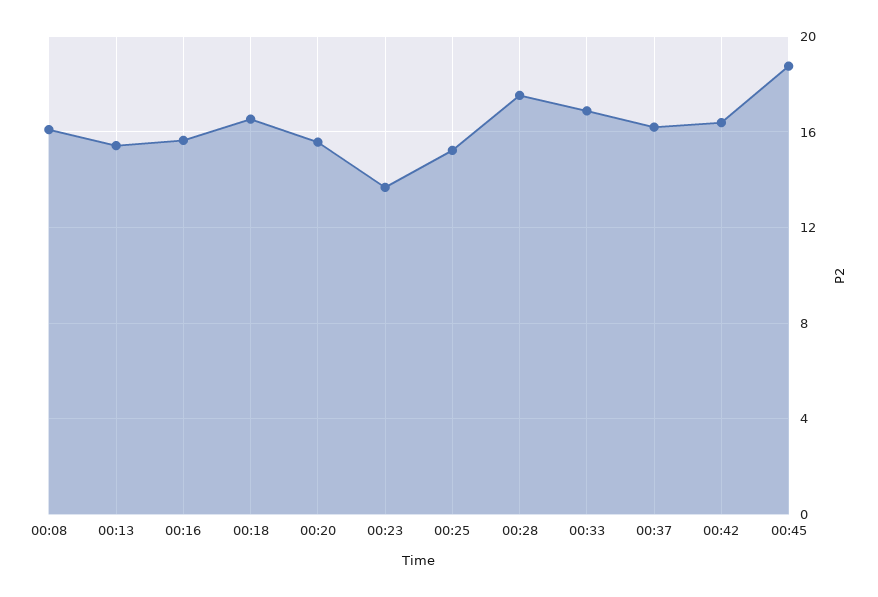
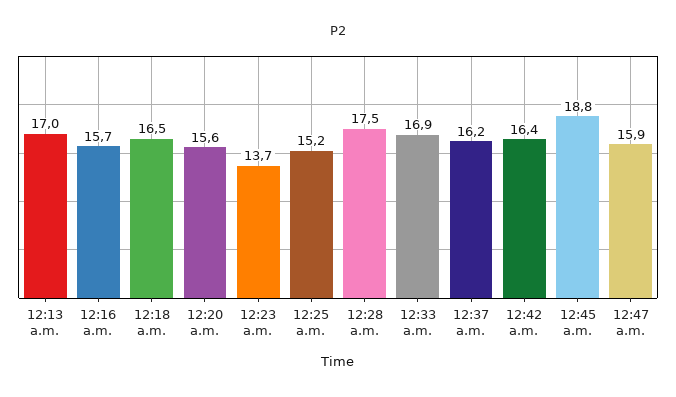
00:08: 16 -> none
00:13: 15.5 -> 17
12:47 a.m.: none -> 15.9

